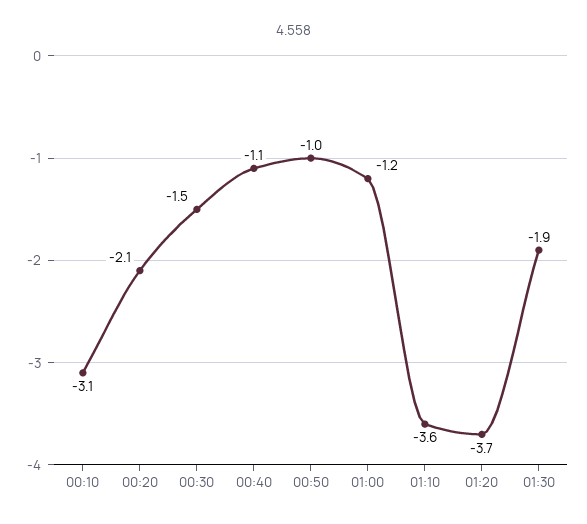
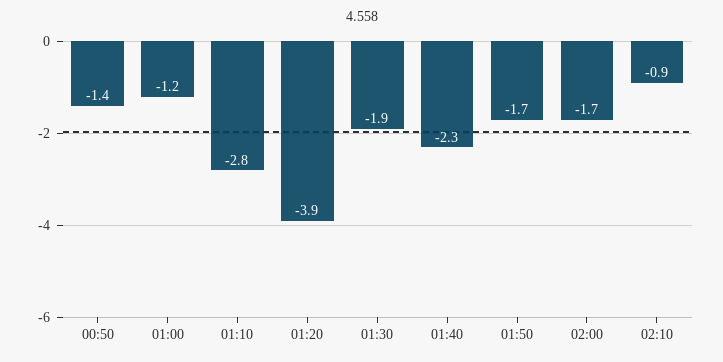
00:10: -3.1 -> none
00:20: -2.1 -> none
00:30: -1.5 -> none
00:40: -1.1 -> none
00:50: -1 -> -1.4
01:10: -3.6 -> -2.8
01:20: -3.7 -> -3.9
01:40: none -> -2.3
01:50: none -> -1.7
02:00: none -> -1.7
02:10: none -> -0.9

